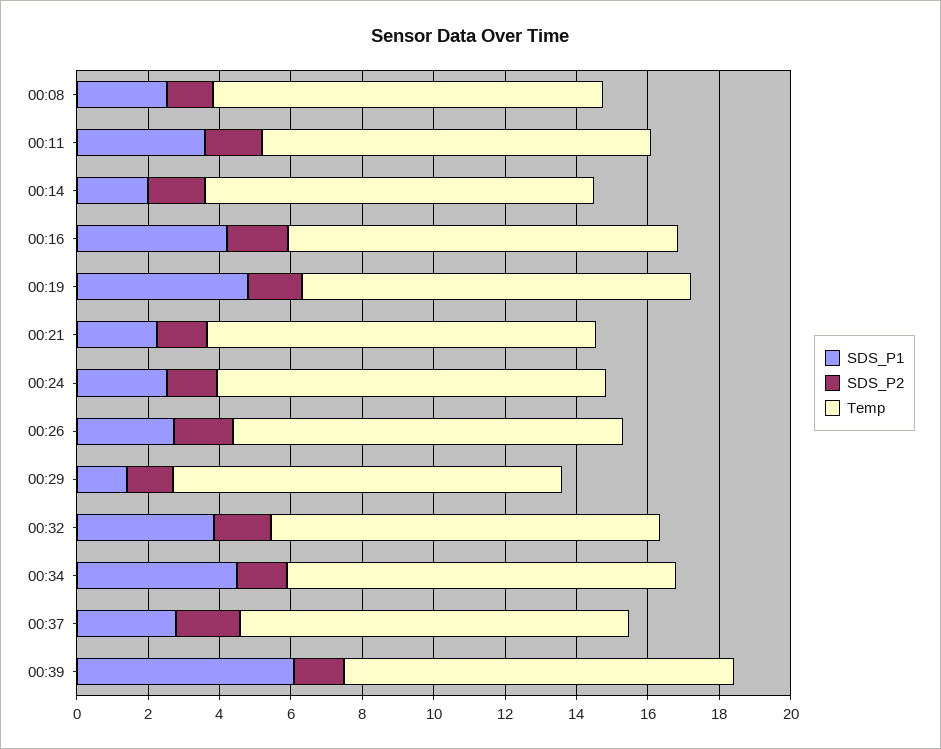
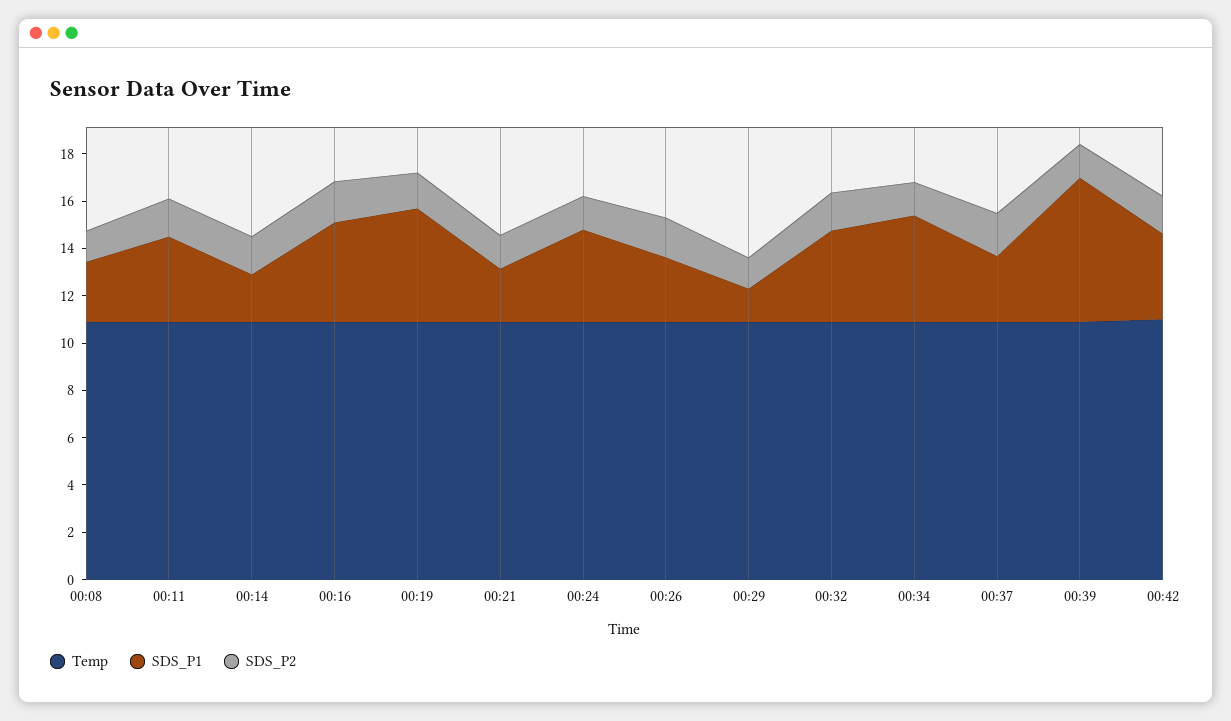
SDS_P1, 00:24: 2.5 -> 4
Temp, 00:42: none -> 11
SDS_P1, 00:42: none -> 3.5
SDS_P2, 00:42: none -> 1.5

